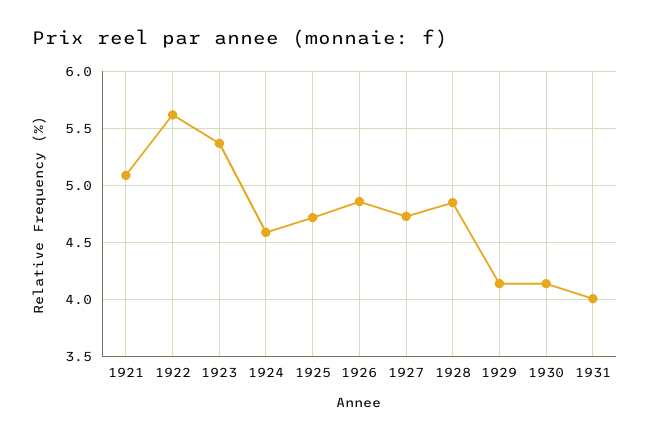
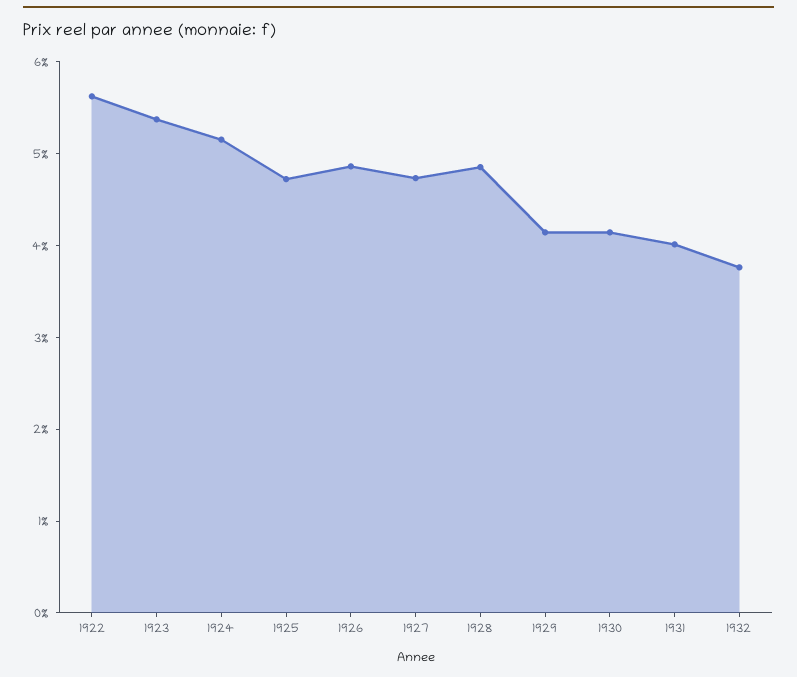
1921: 5.1 -> none
1924: 4.6 -> 5.2
1932: none -> 3.8

